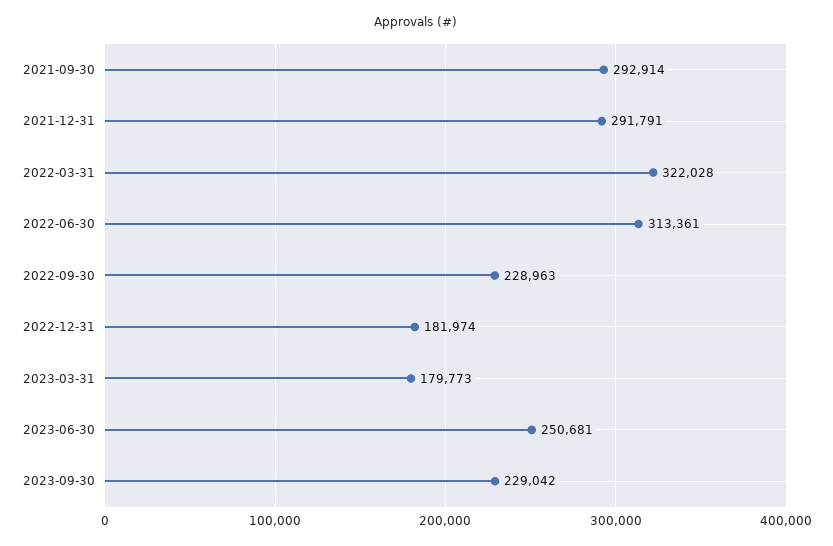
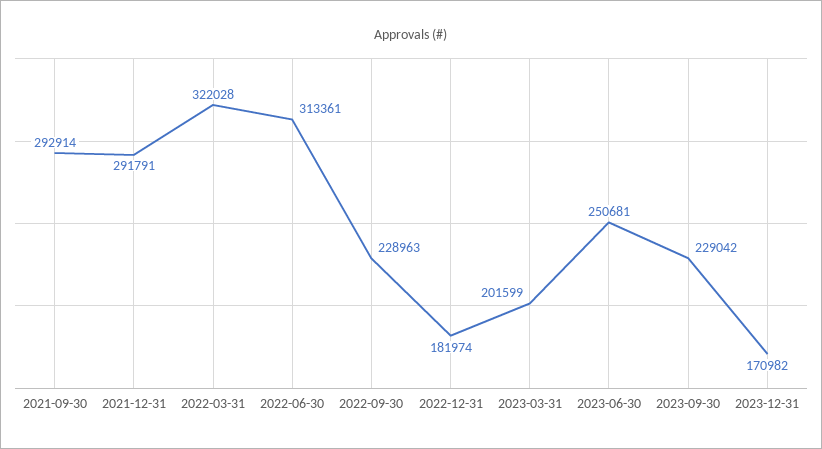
2023-03-31: 179773 -> 201599
2023-12-31: none -> 170982

